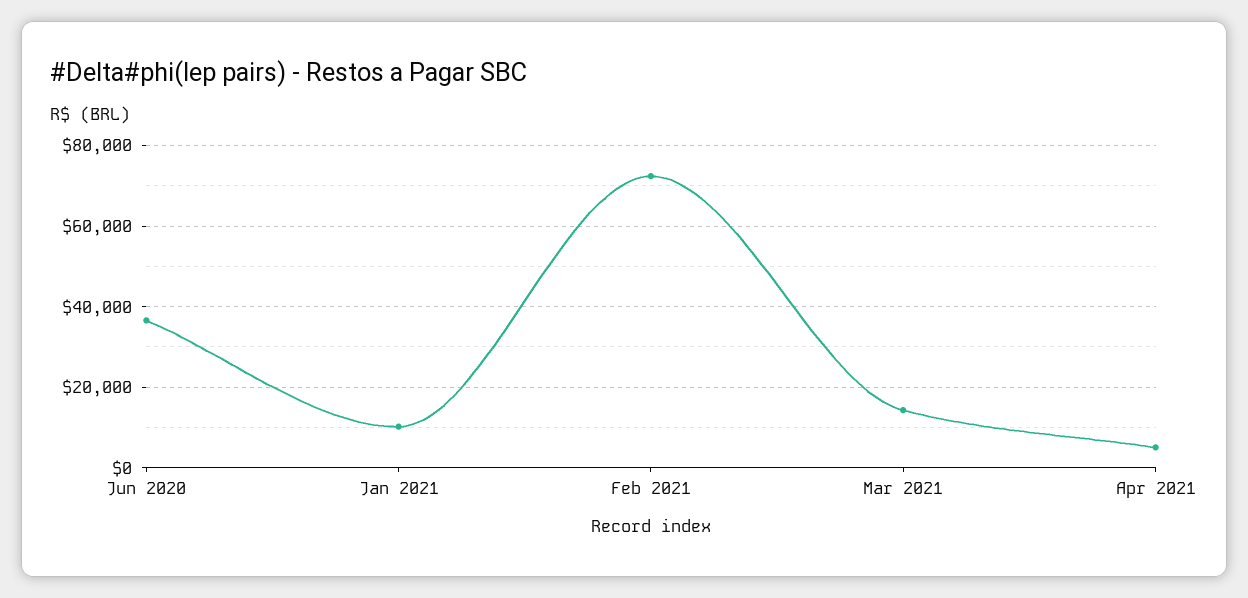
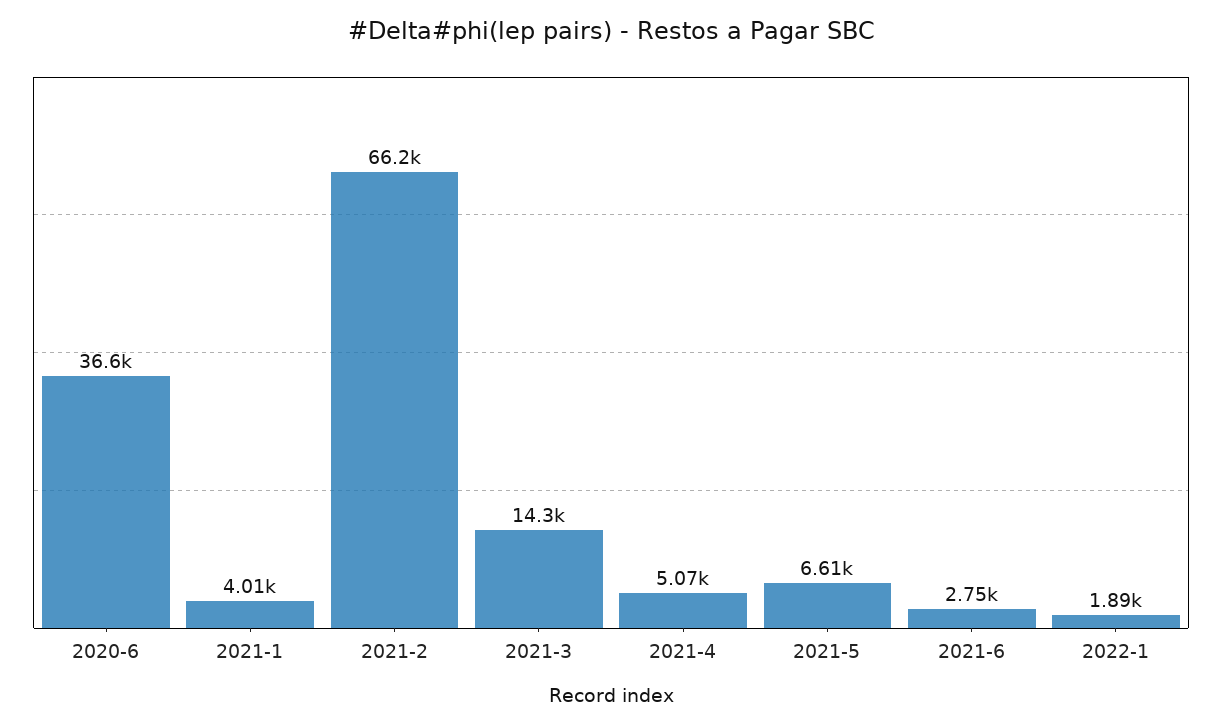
Jan 2021: 10000 -> 4010
Feb 2021: 72000 -> 66200
2021-5: none -> 6610
2021-6: none -> 2750
2022-1: none -> 1890

